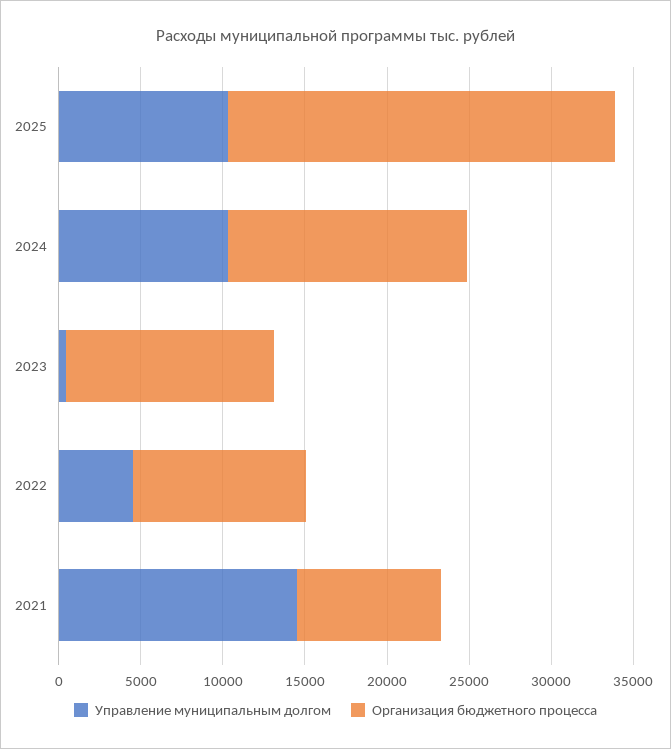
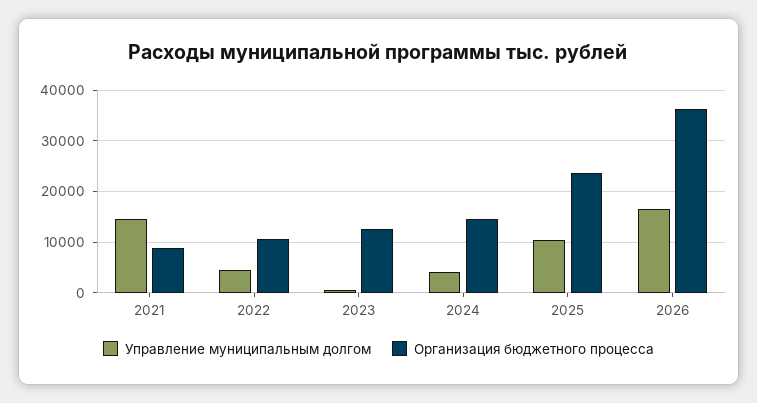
Управление муниципальным долгом, 2024: 10000 -> 4000
Управление муниципальным долгом, 2026: none -> 16000
Организация бюджетного процесса, 2026: none -> 36000

